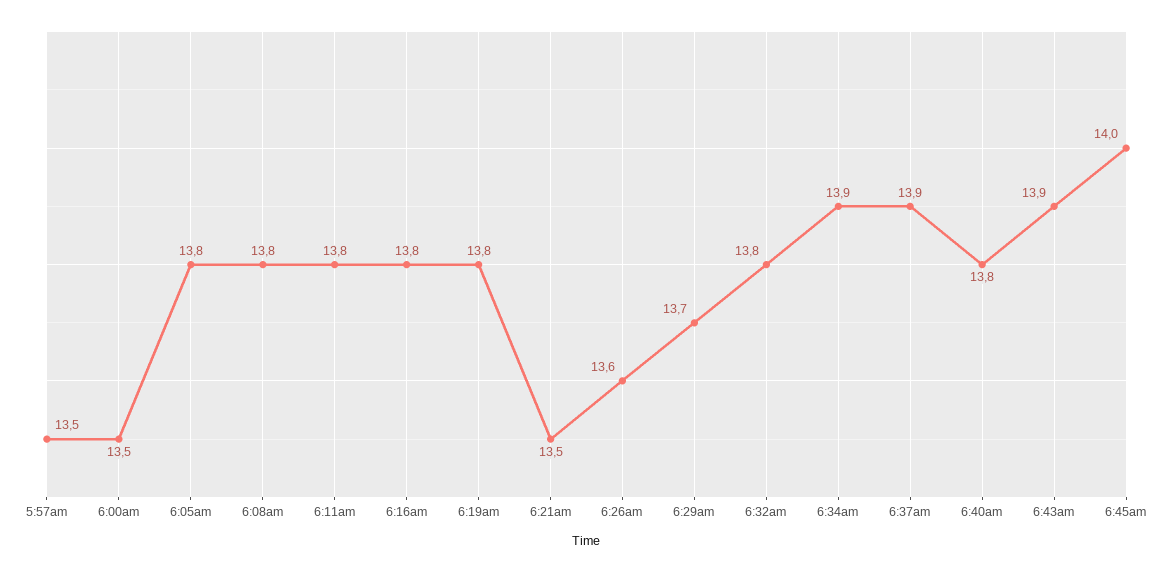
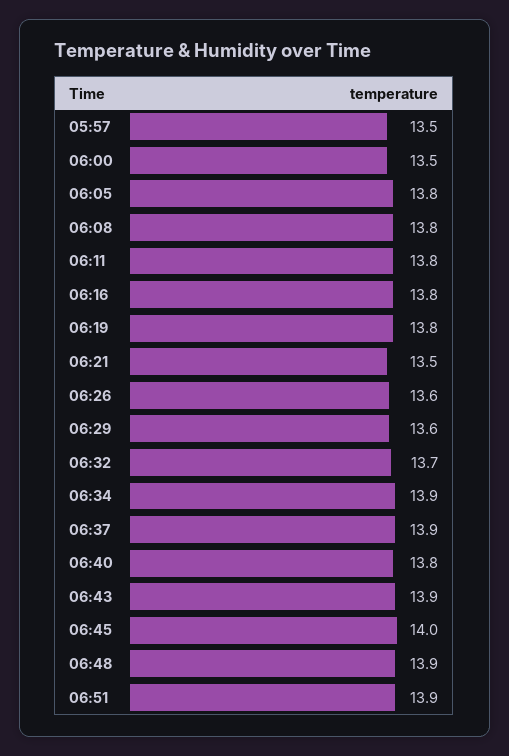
6:29am: 13.7 -> 13.6
6:32am: 13.8 -> 13.7
06:48: none -> 13.9
06:51: none -> 13.9

